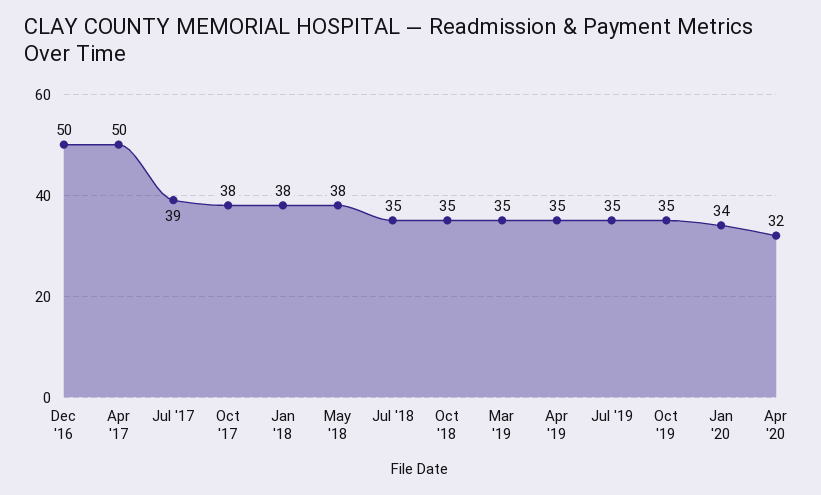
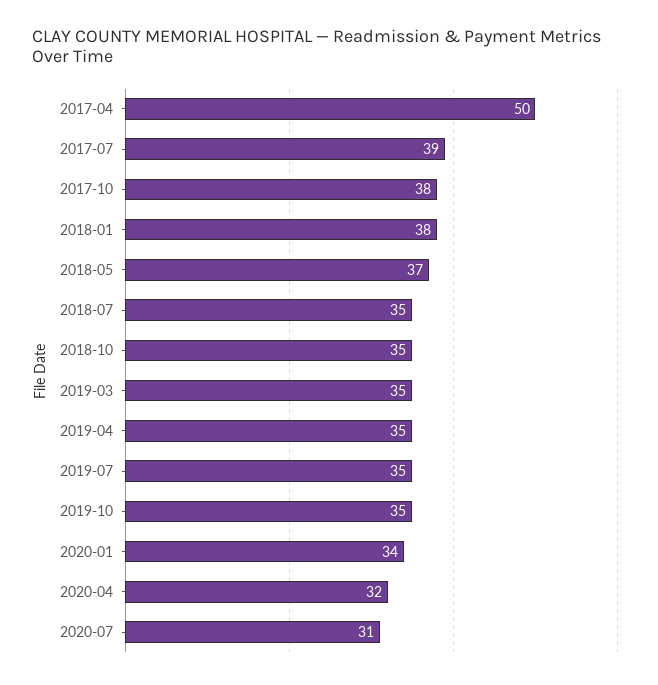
Dec '16: 50 -> none
May '18: 38 -> 37
2020-07: none -> 31

